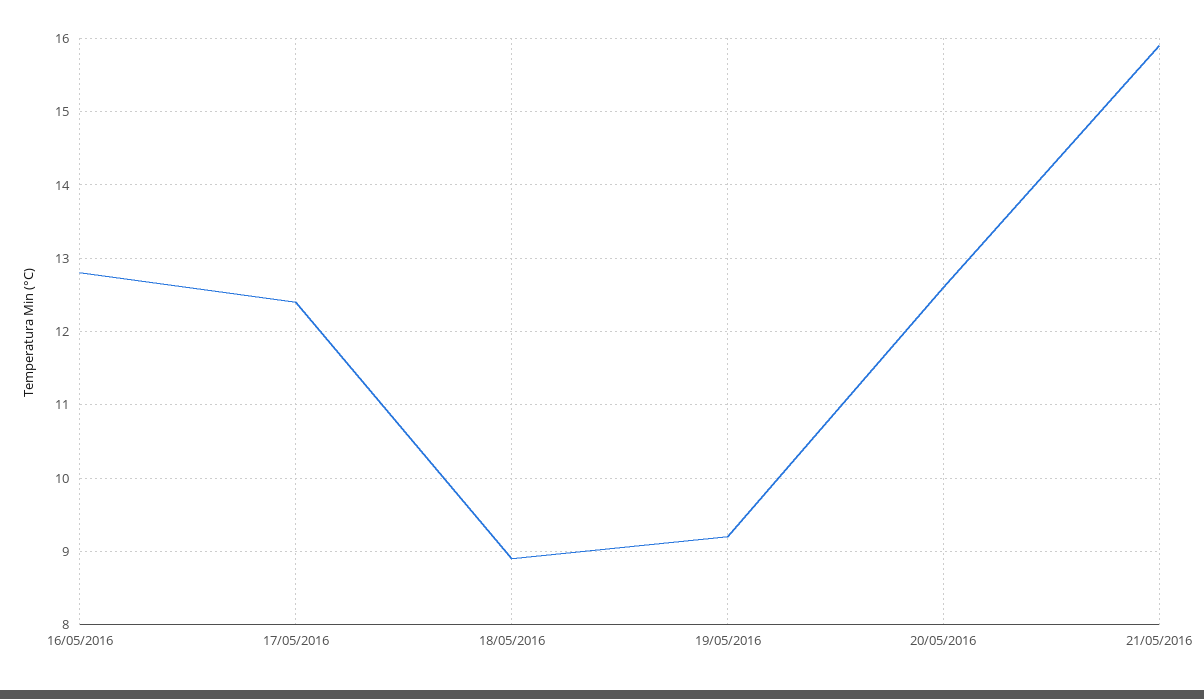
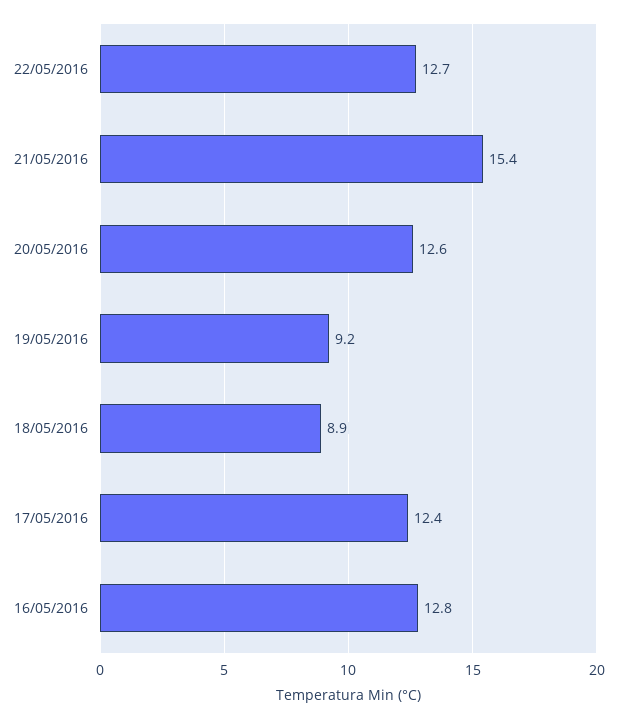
21/05/2016: 15.9 -> 15.4
22/05/2016: none -> 12.7

